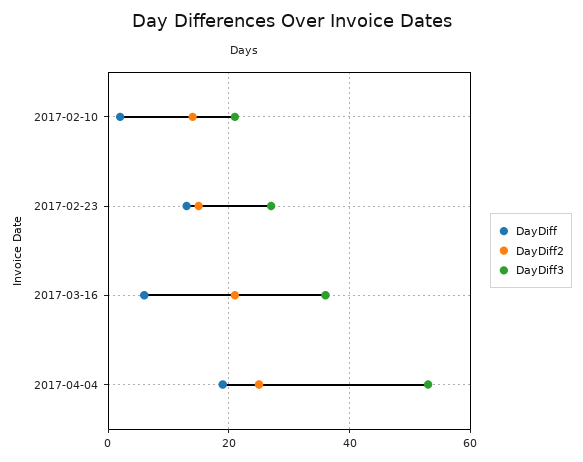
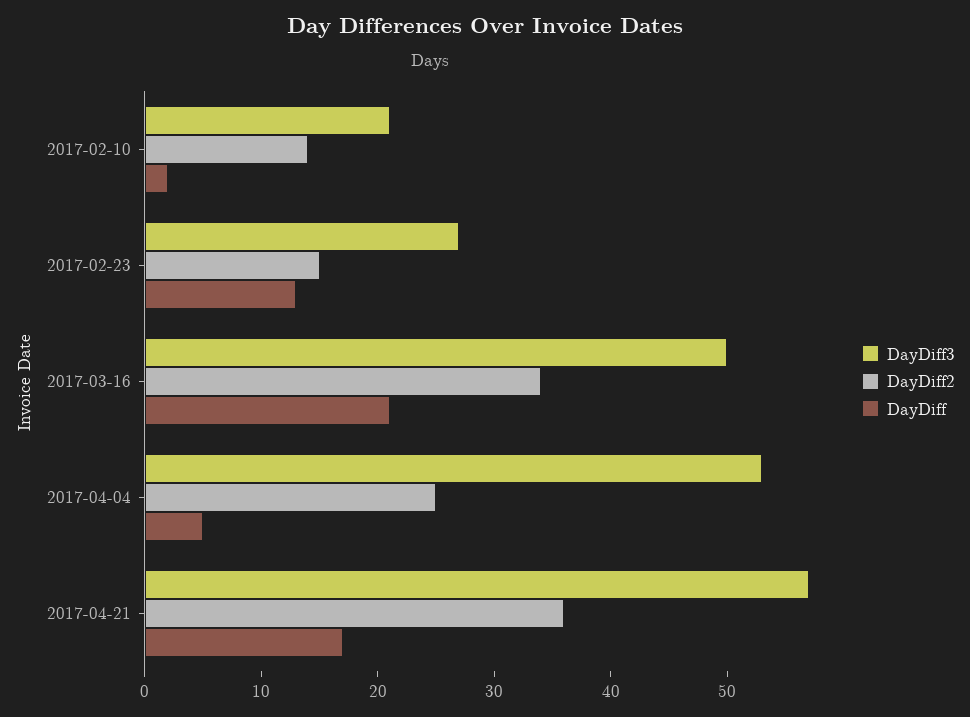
DayDiff, 2017-03-16: 5 -> 21
DayDiff2, 2017-03-16: 20 -> 34
DayDiff3, 2017-03-16: 35 -> 50
DayDiff, 2017-04-04: 20 -> 5
DayDiff3, 2017-04-21: none -> 57
DayDiff2, 2017-04-21: none -> 36
DayDiff, 2017-04-21: none -> 17

